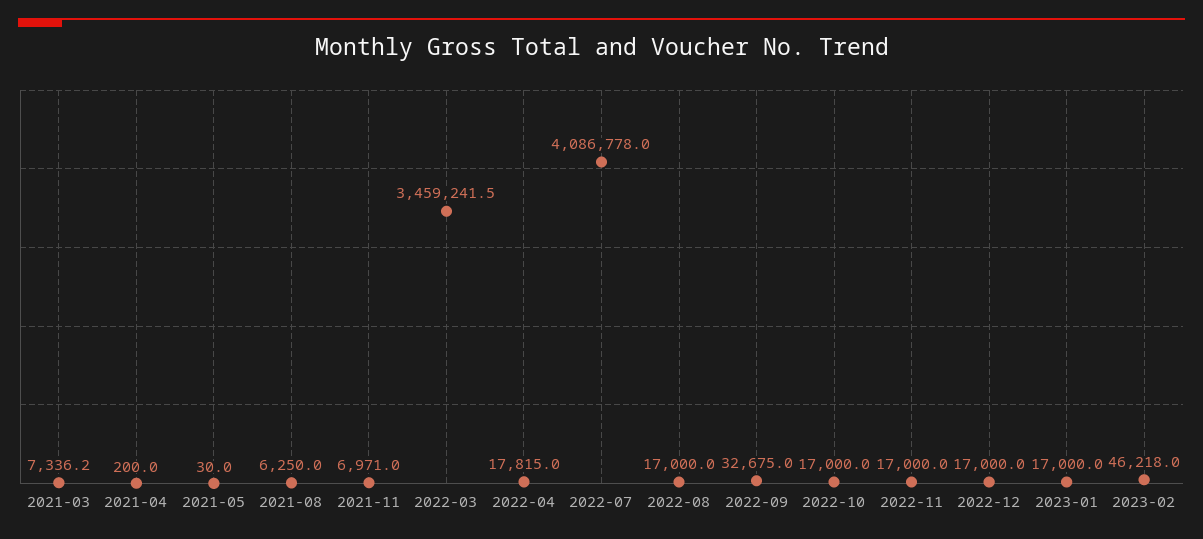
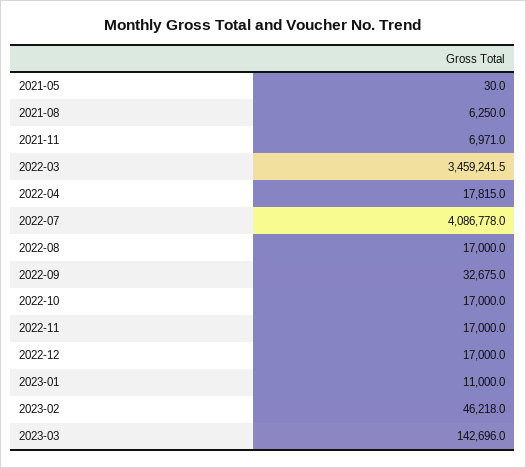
2021-03: 7336.2 -> none
2021-04: 200 -> none
2023-01: 17000 -> 11000
2023-03: none -> 142696

